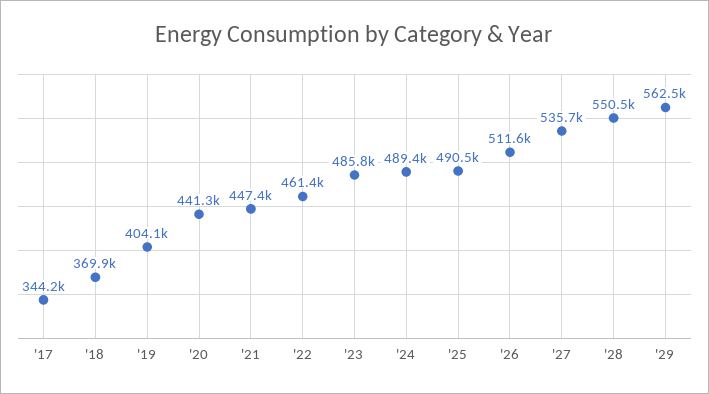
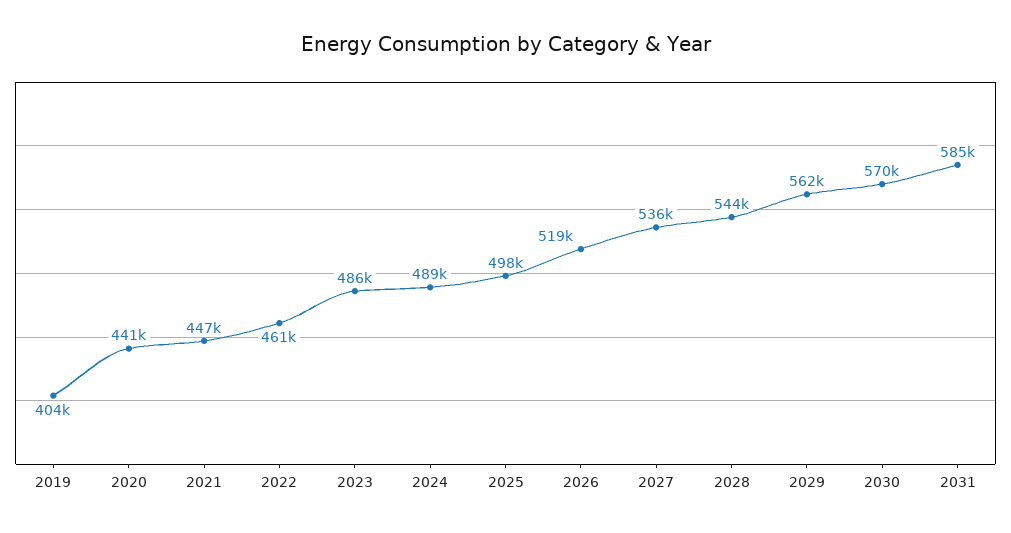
'17: 344200 -> none
'18: 369900 -> none
'25: 490500 -> 498000
'26: 511600 -> 519000
'28: 550500 -> 544000
2030: none -> 570000
2031: none -> 585000

